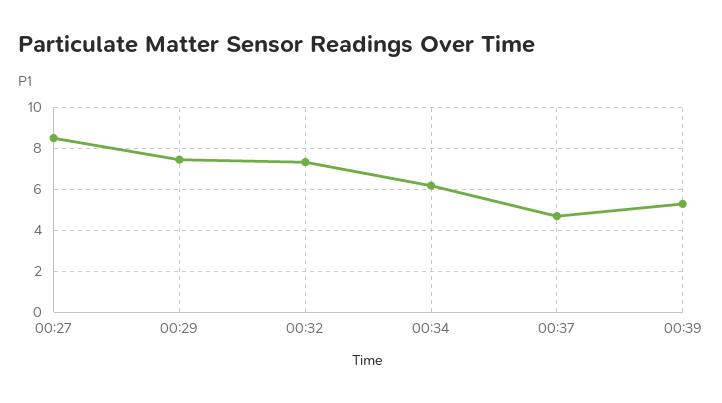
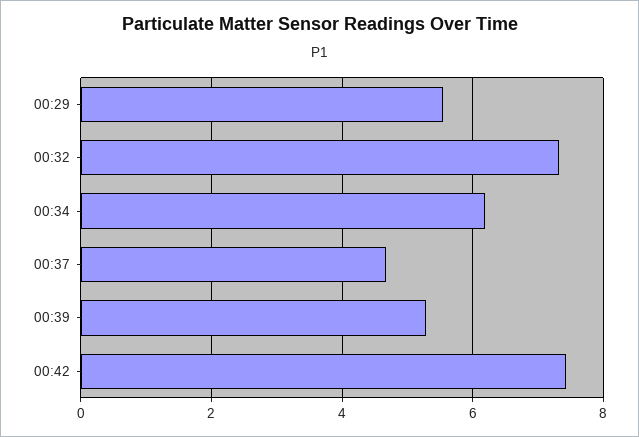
00:27: 8.5 -> none
00:29: 7.5 -> 5.6
00:42: none -> 7.4

